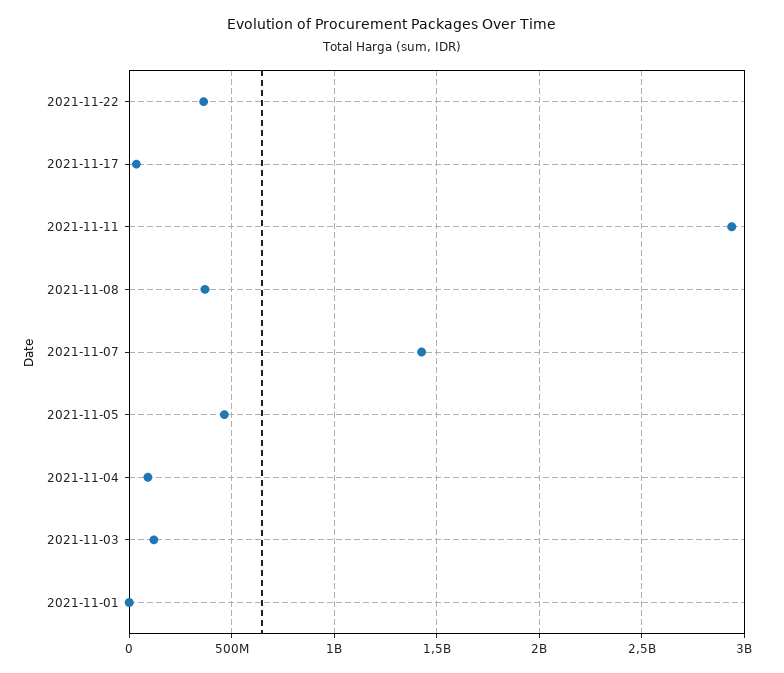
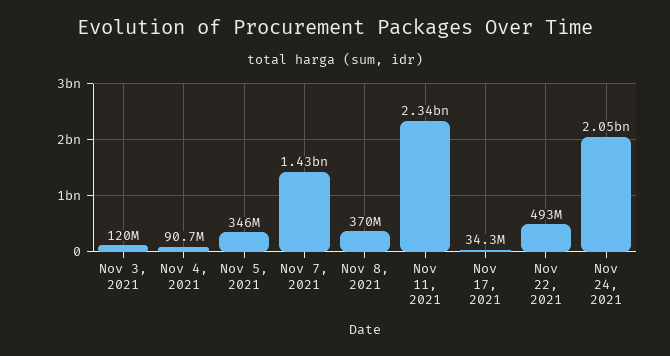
2021-11-22: 350000000 -> 493000000
2021-11-11: 2950000000 -> 2340000000
2021-11-05: 450000000 -> 346000000
2021-11-01: 0 -> none
Nov 24, 2021: none -> 2050000000

